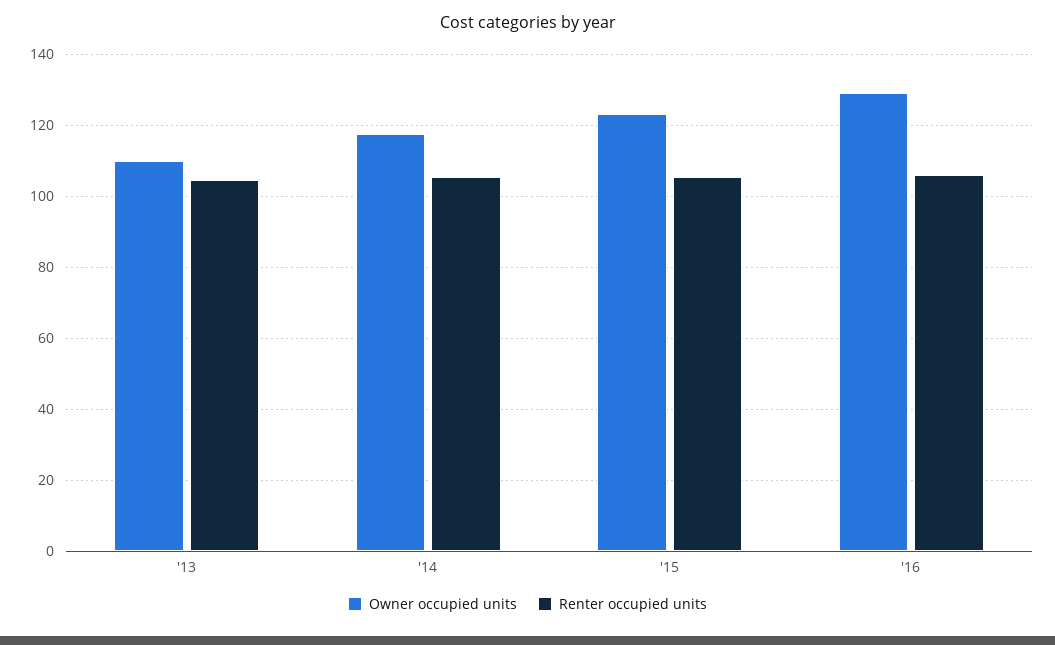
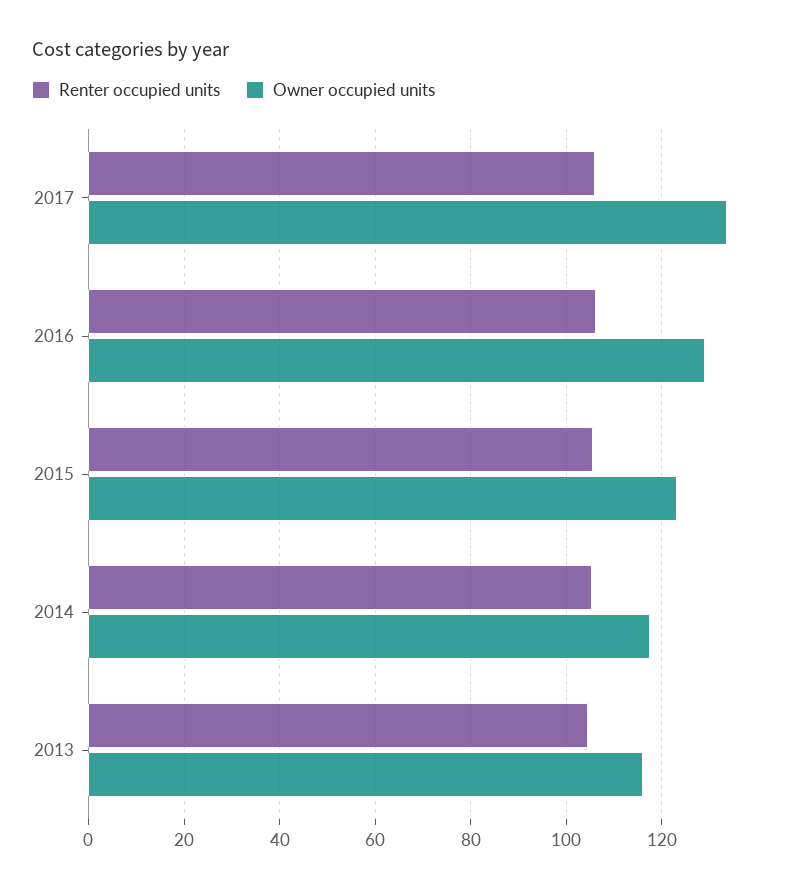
Owner occupied units, '13: 110 -> 116
Renter occupied units, 2017: none -> 106
Owner occupied units, 2017: none -> 134

